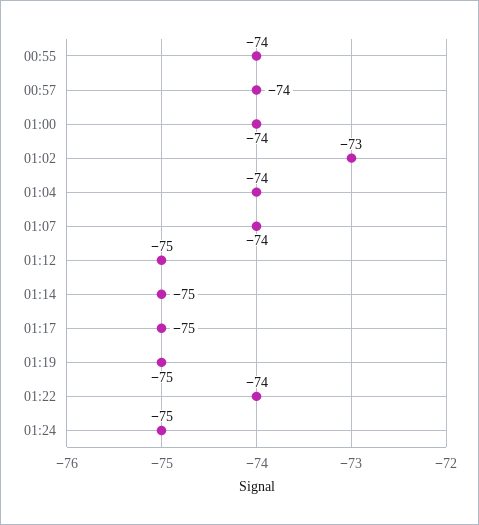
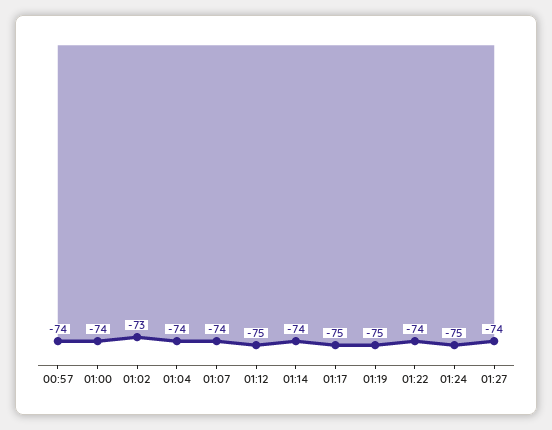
00:55: -74 -> none
01:14: -75 -> -74
01:27: none -> -74

